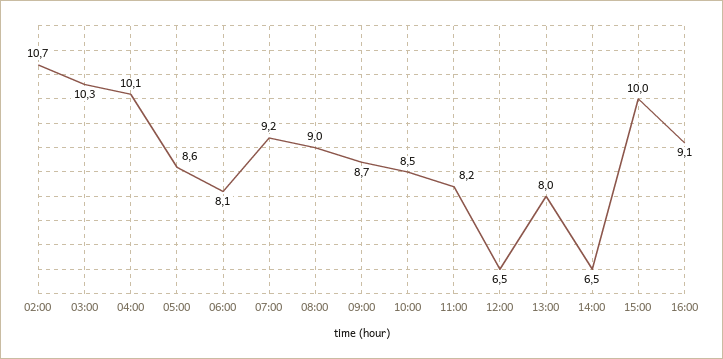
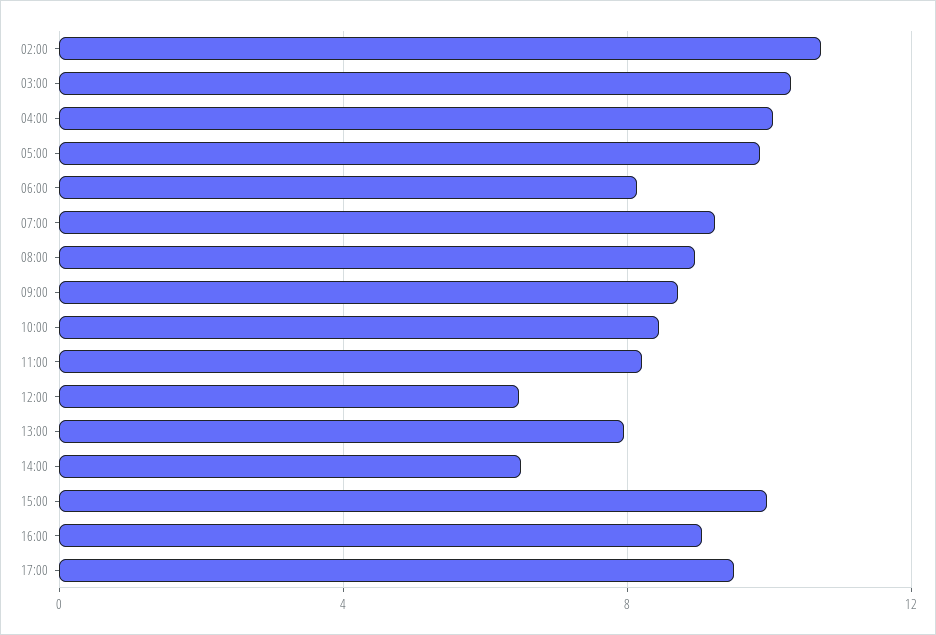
05:00: 8.6 -> 10
17:00: none -> 9.5

